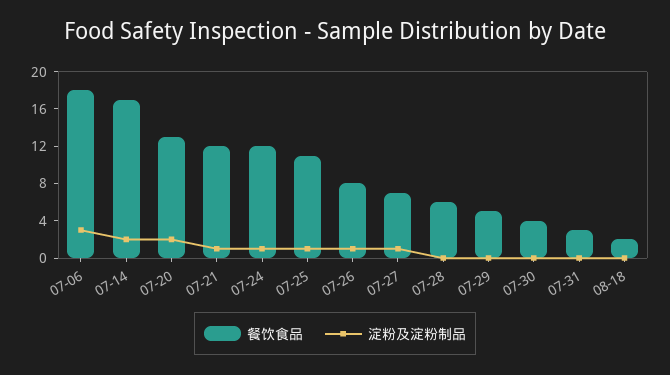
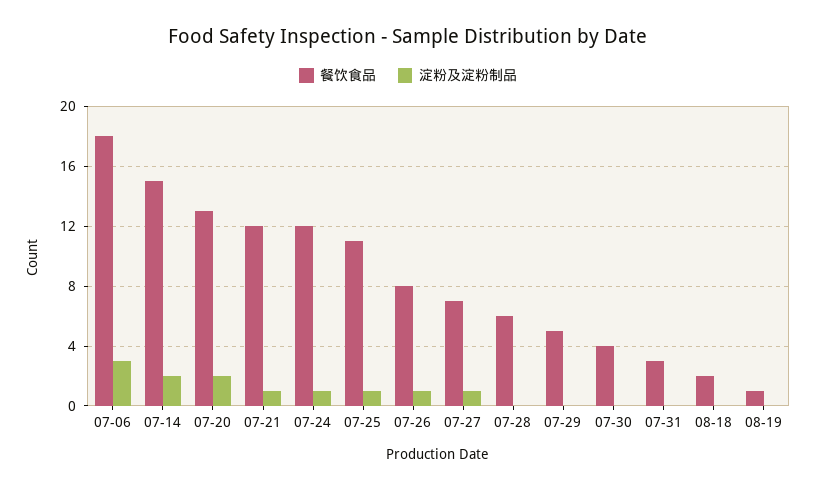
餐饮食品, 07-14: 17 -> 15
餐饮食品, 08-19: none -> 1
淀粉及淀粉制品, 08-19: none -> 0

